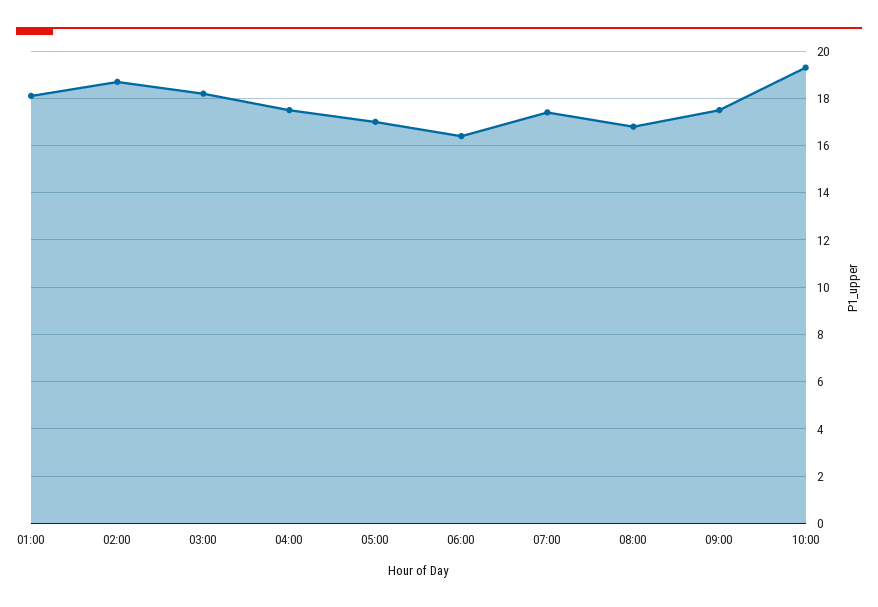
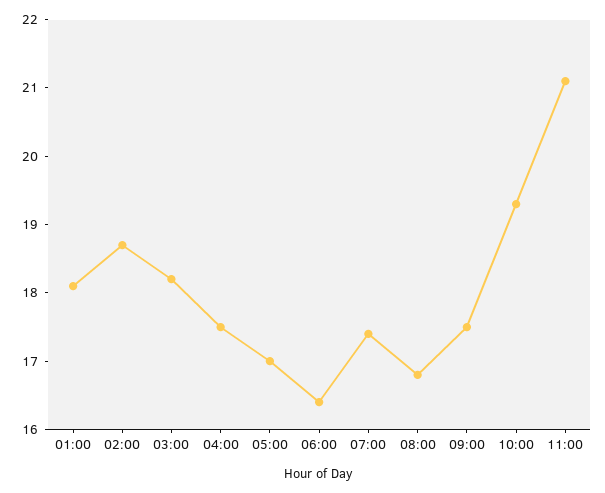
11:00: none -> 21

